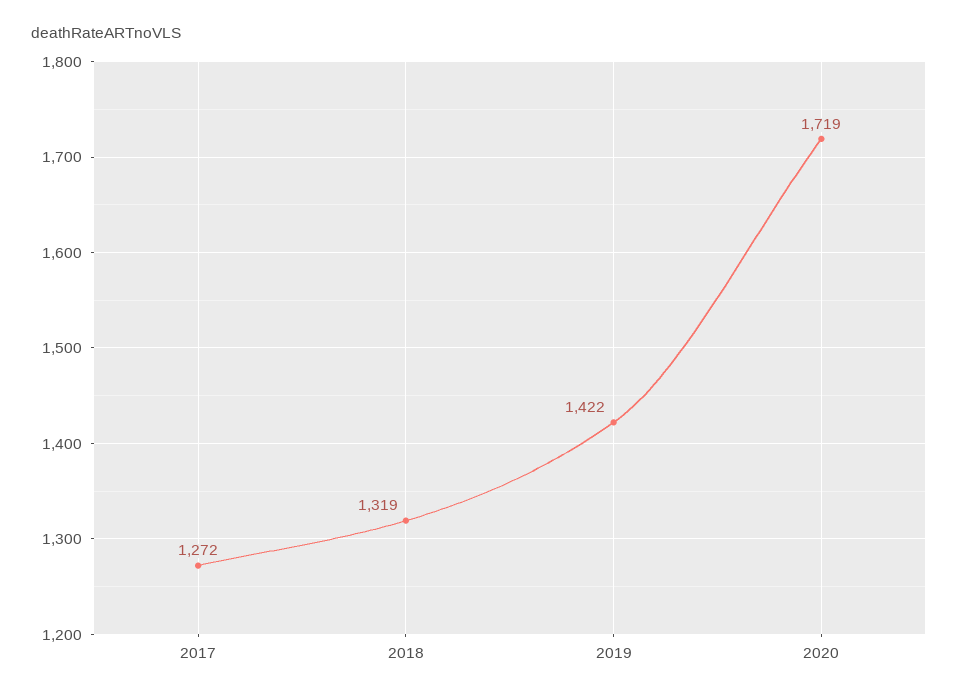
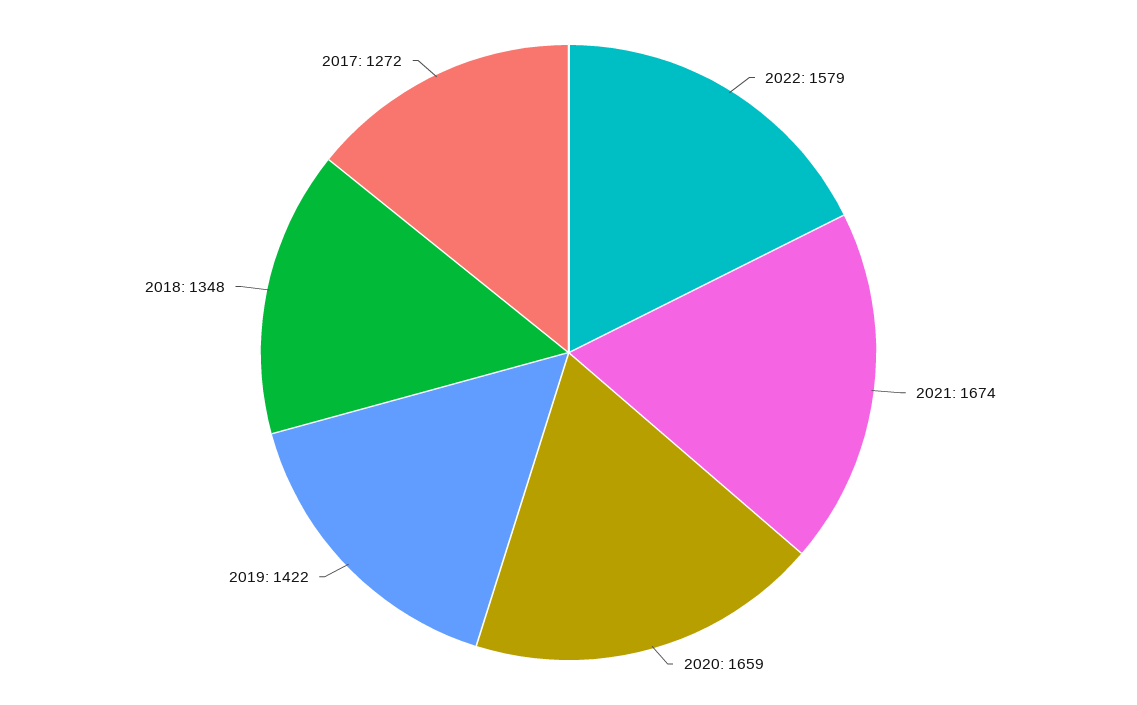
2018: 1319 -> 1348
2020: 1719 -> 1659
2022: none -> 1579
2021: none -> 1674

